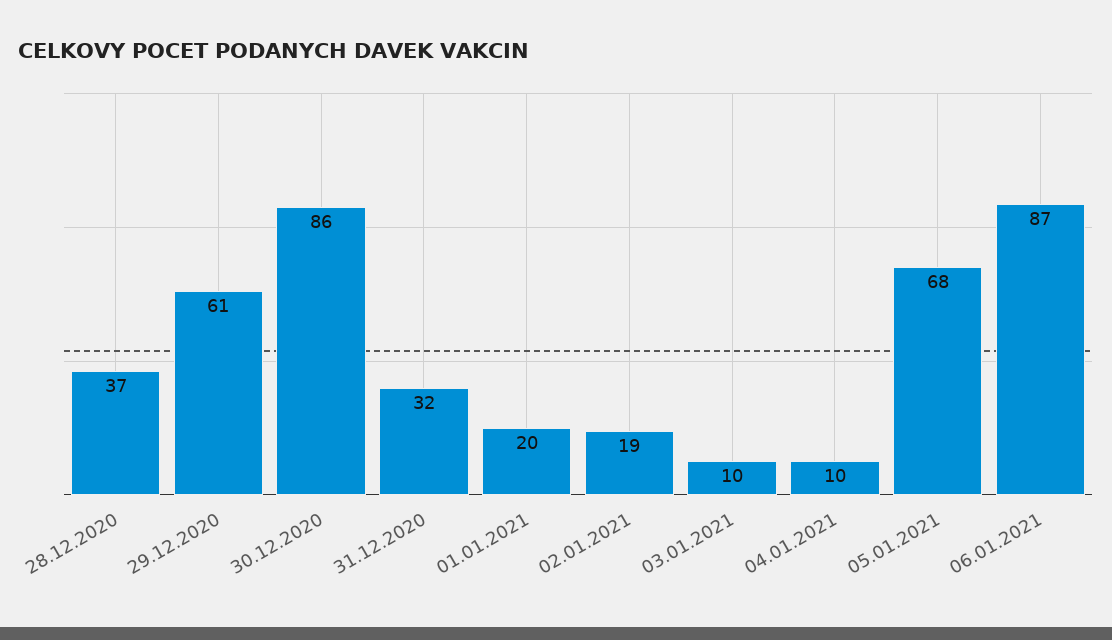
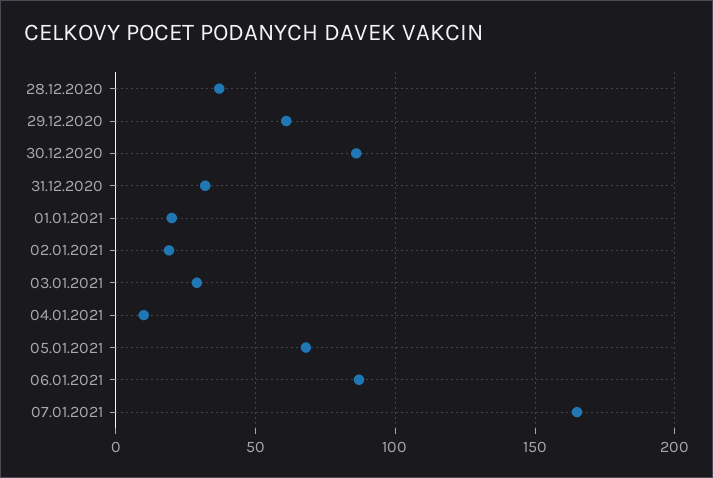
03.01.2021: 10 -> 30
07.01.2021: none -> 165

